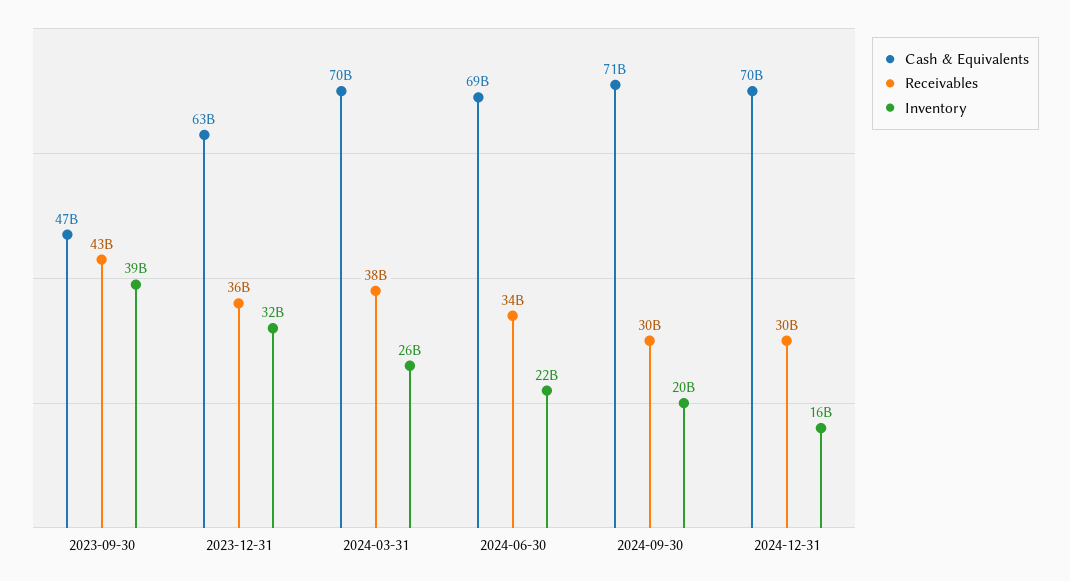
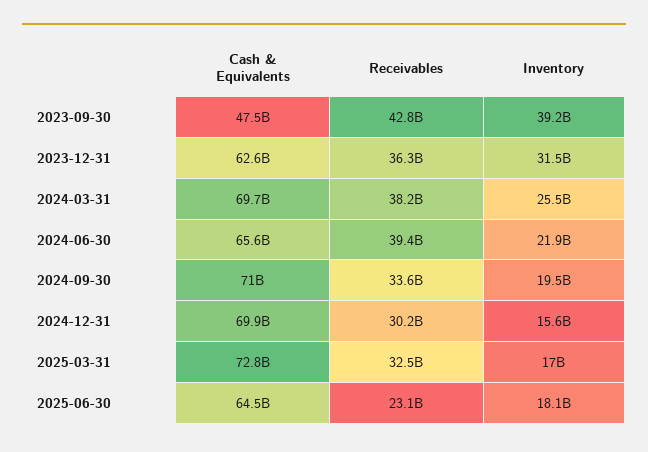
Cash & Equivalents, 2024-06-30: 69000000000 -> 65600000000
Receivables, 2024-06-30: 34000000000 -> 39400000000
Receivables, 2024-09-30: 30000000000 -> 33600000000
Cash & Equivalents, 2025-03-31: none -> 72800000000
Receivables, 2025-03-31: none -> 32500000000
Inventory, 2025-03-31: none -> 17000000000
Cash & Equivalents, 2025-06-30: none -> 64500000000
Receivables, 2025-06-30: none -> 23100000000
Inventory, 2025-06-30: none -> 18100000000

